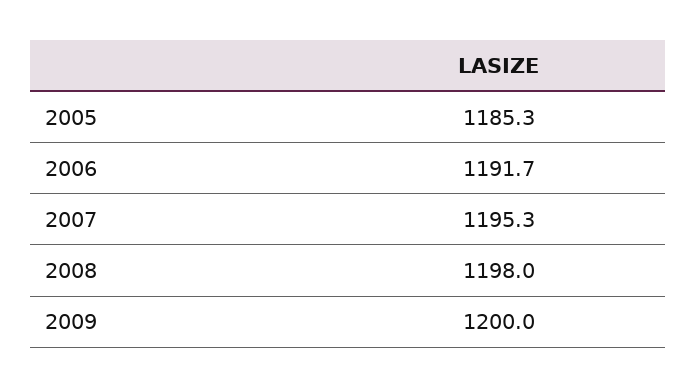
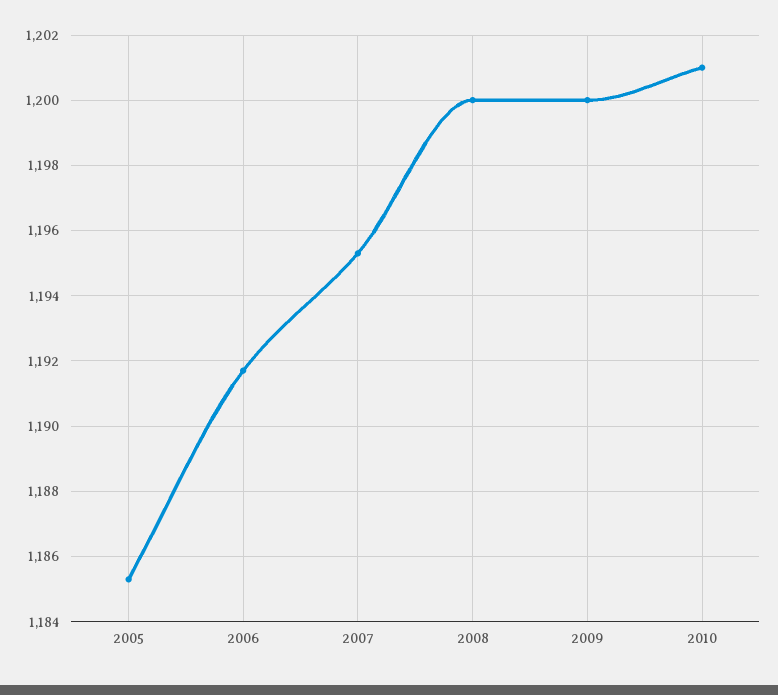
2008: 1198 -> 1200
2010: none -> 1201

